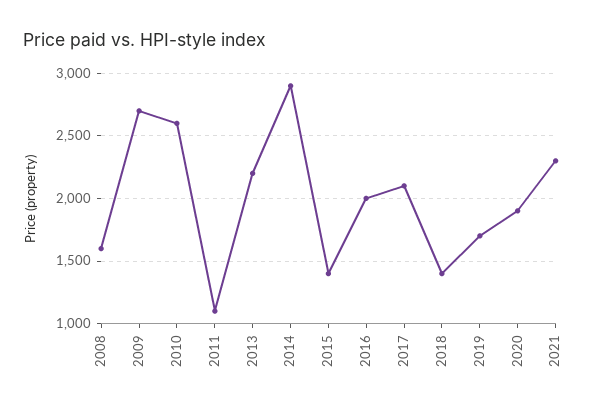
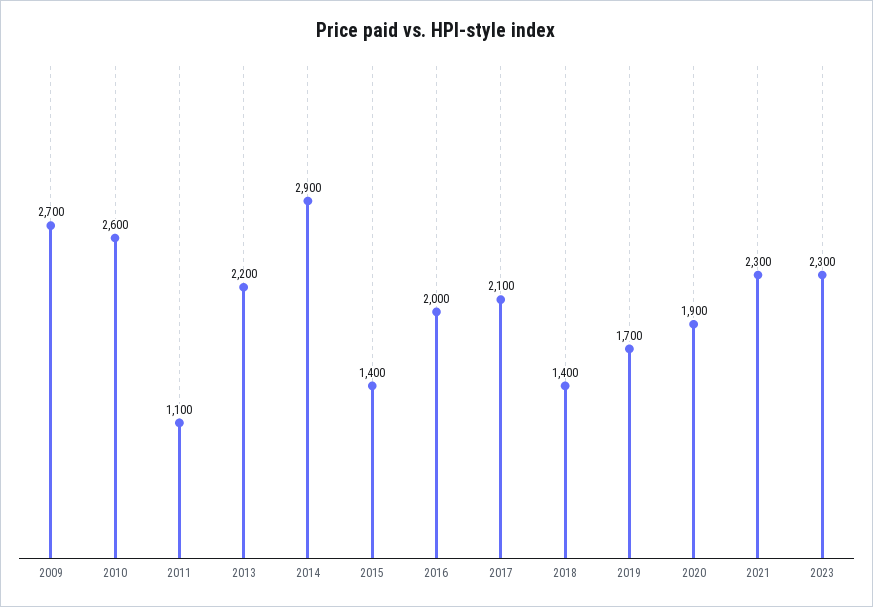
2008: 1600 -> none
2023: none -> 2300

